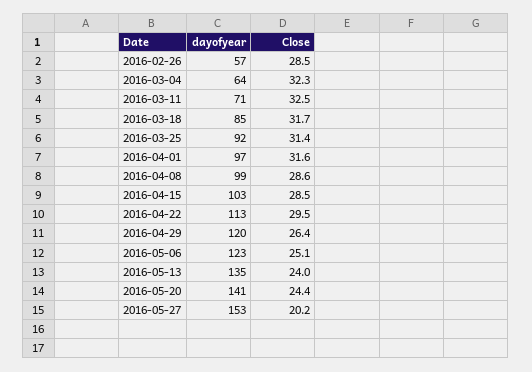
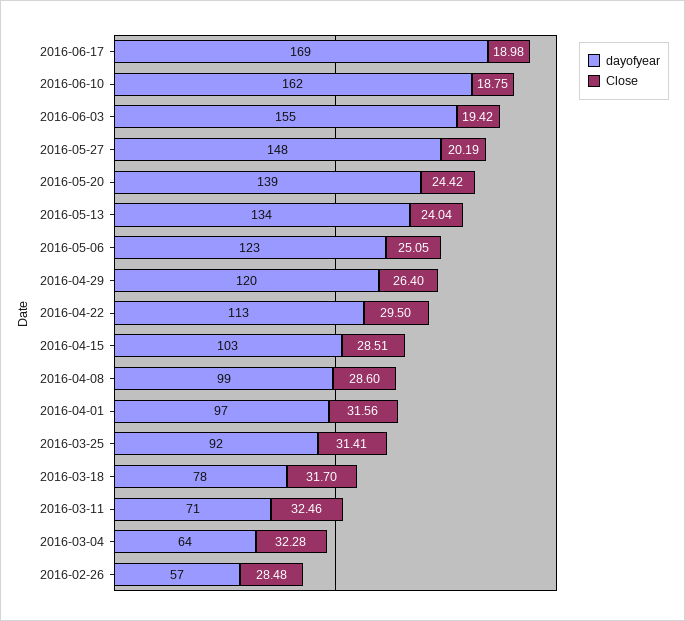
dayofyear, 2016-03-18: 85 -> 78
dayofyear, 2016-05-13: 135 -> 134
dayofyear, 2016-05-20: 141 -> 139
dayofyear, 2016-05-27: 153 -> 148
dayofyear, 2016-06-17: none -> 169
Close, 2016-06-17: none -> 18.98
dayofyear, 2016-06-10: none -> 162
Close, 2016-06-10: none -> 18.75
dayofyear, 2016-06-03: none -> 155
Close, 2016-06-03: none -> 19.42

